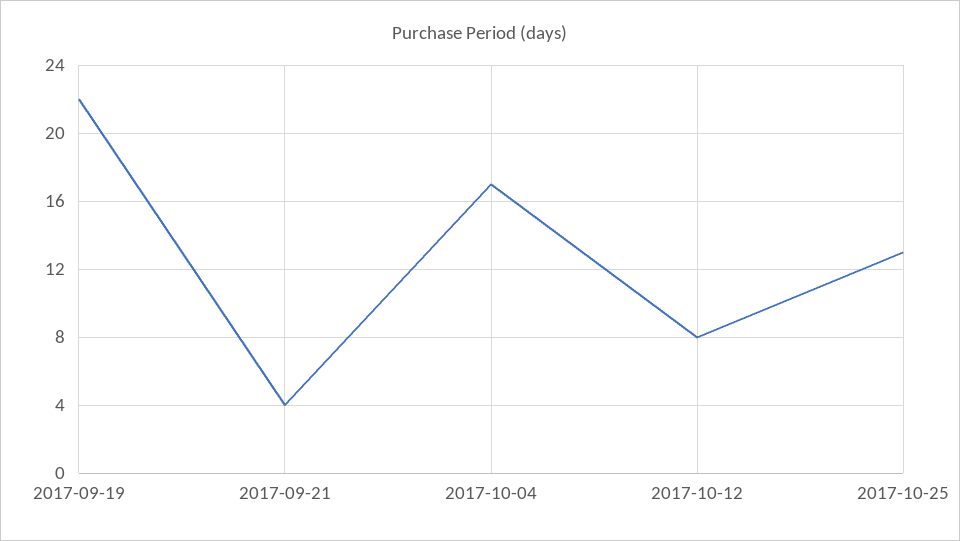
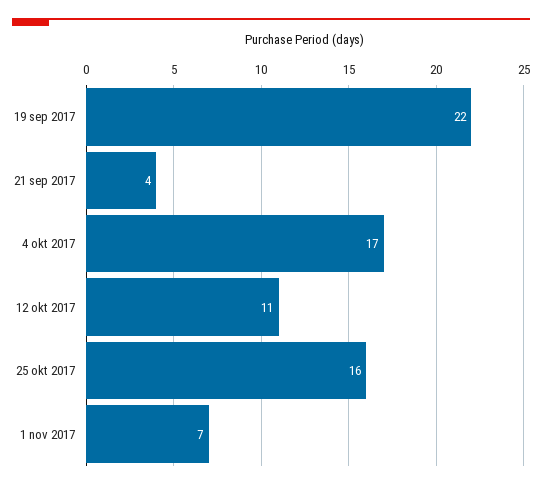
2017-10-12: 8 -> 11
2017-10-25: 13 -> 16
1 nov 2017: none -> 7

